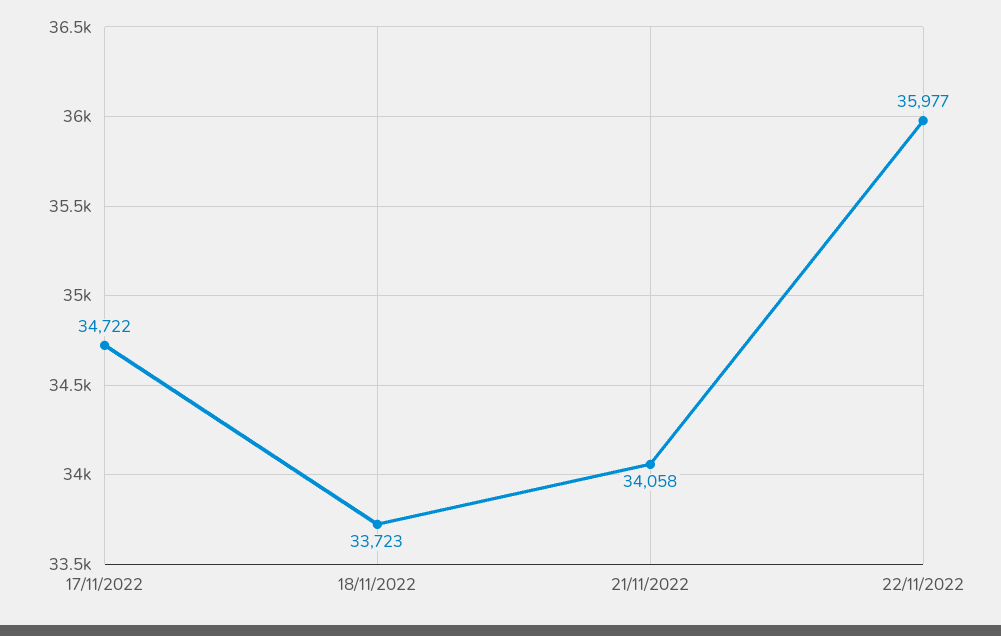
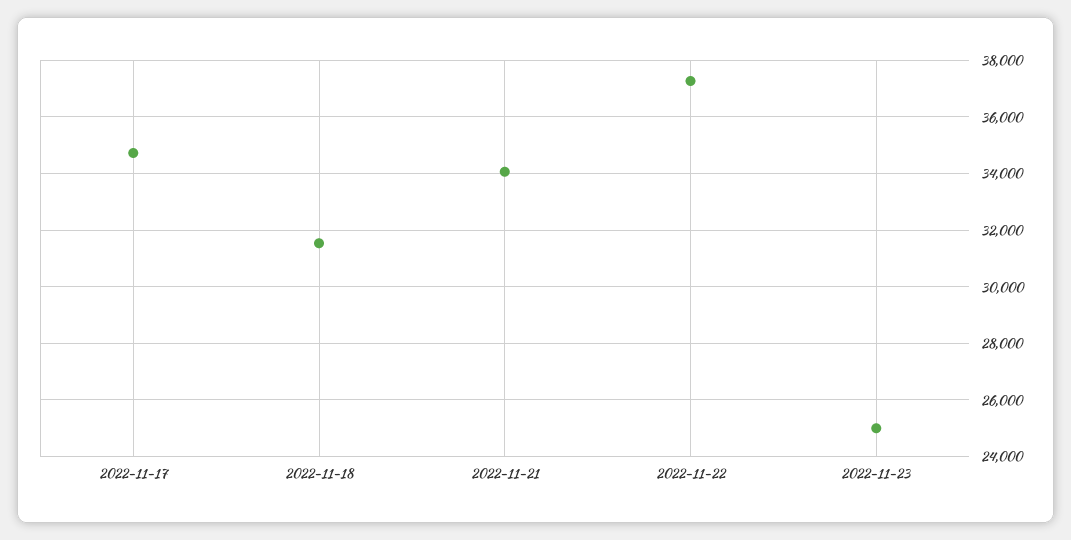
18/11/2022: 33723 -> 31500
22/11/2022: 35977 -> 37250
2022-11-23: none -> 25000

